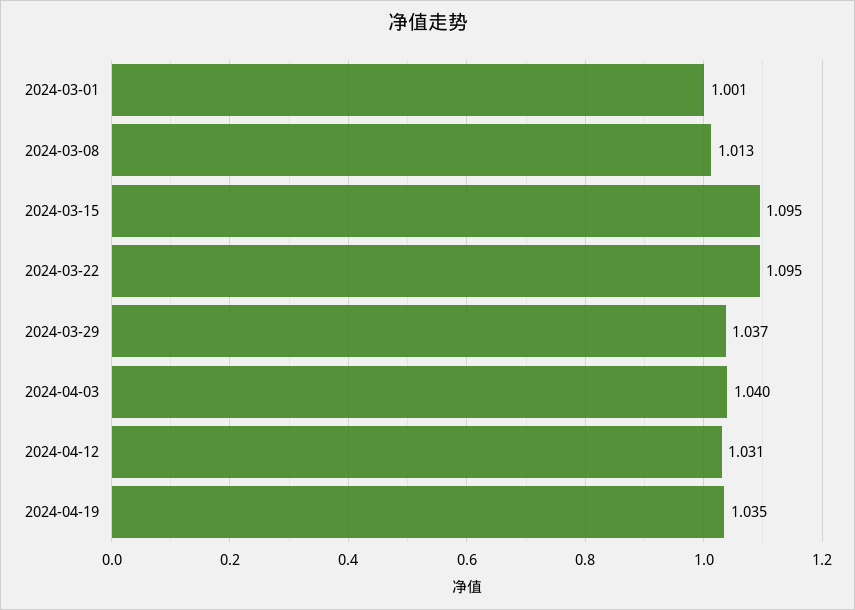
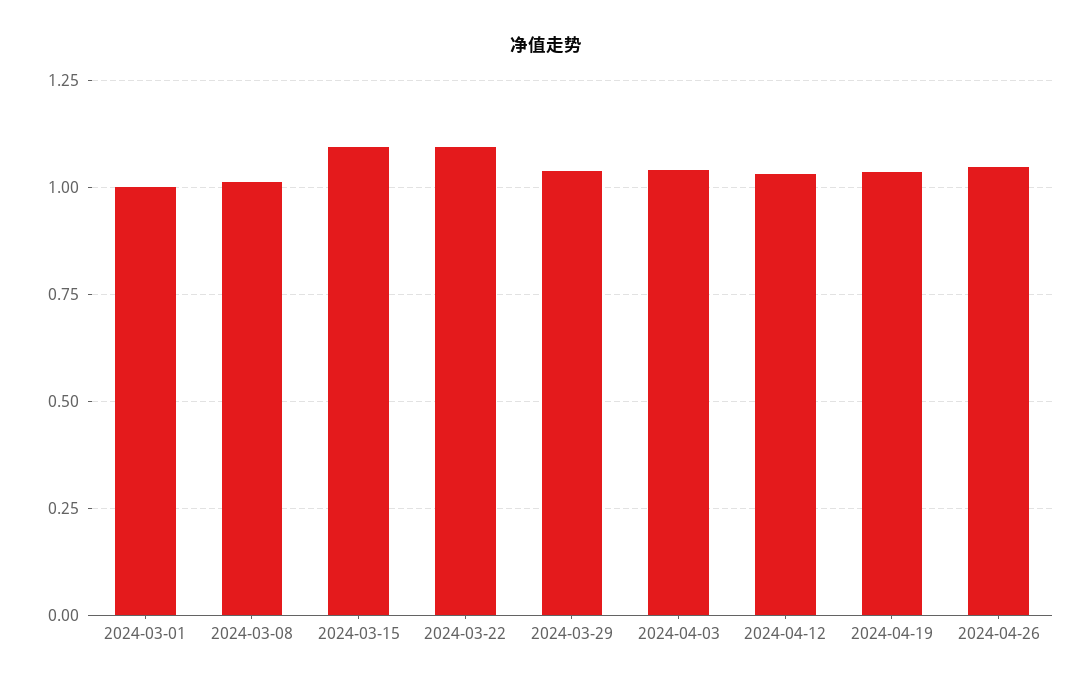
2024-04-26: none -> 1.05

